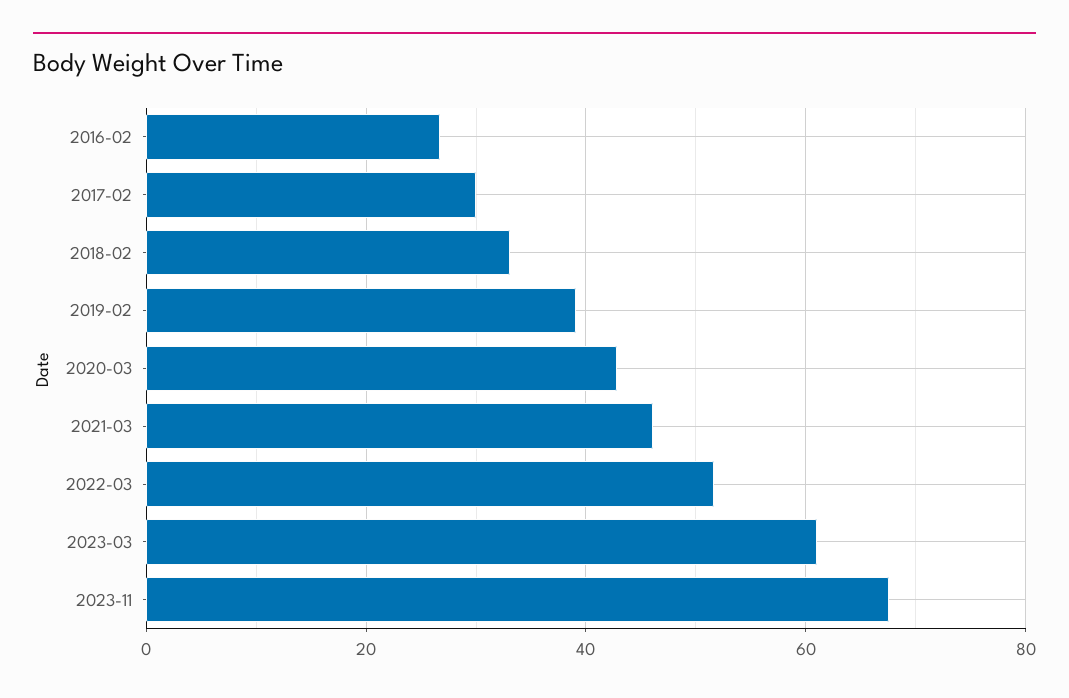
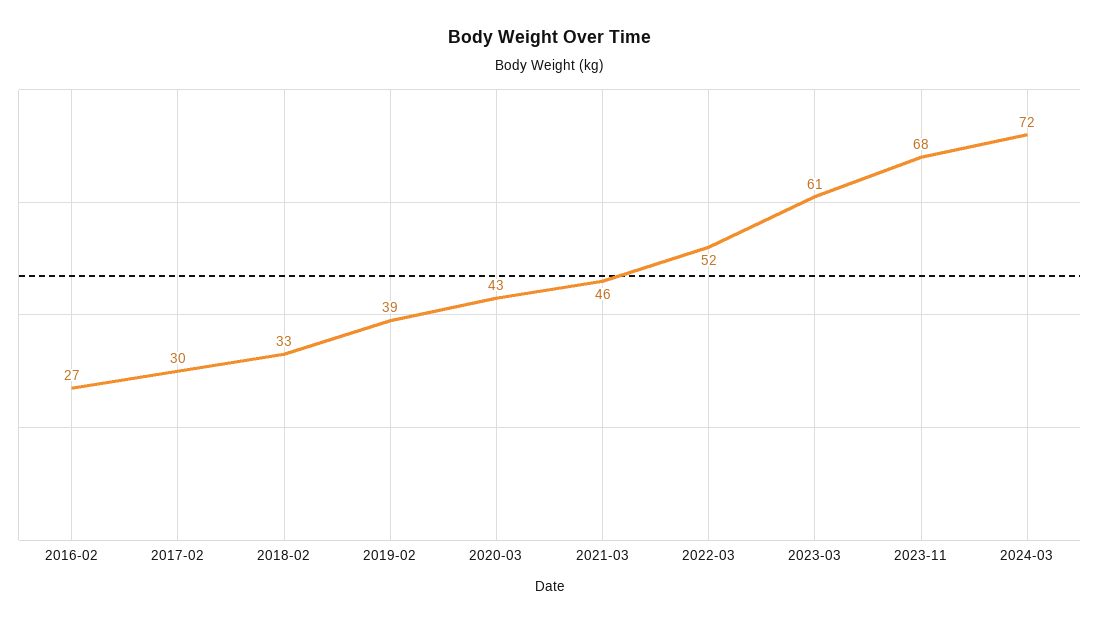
2024-03: none -> 72

